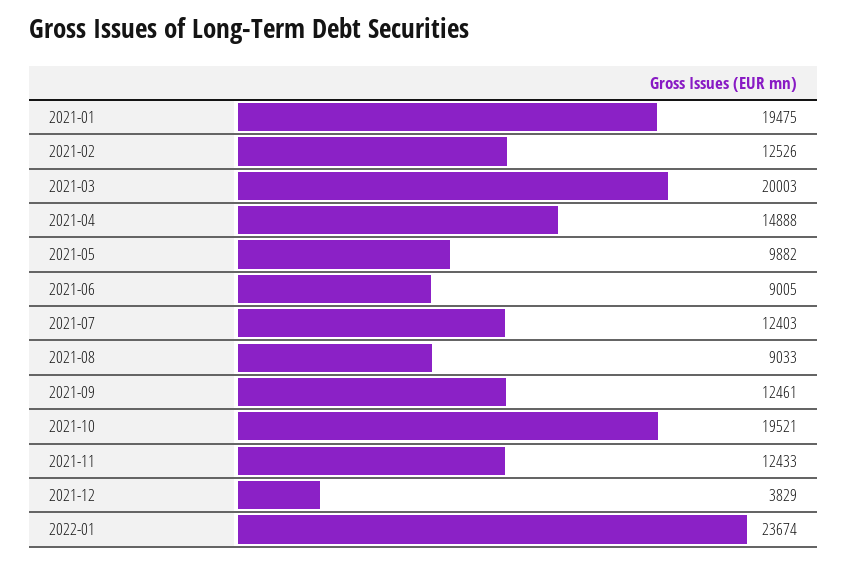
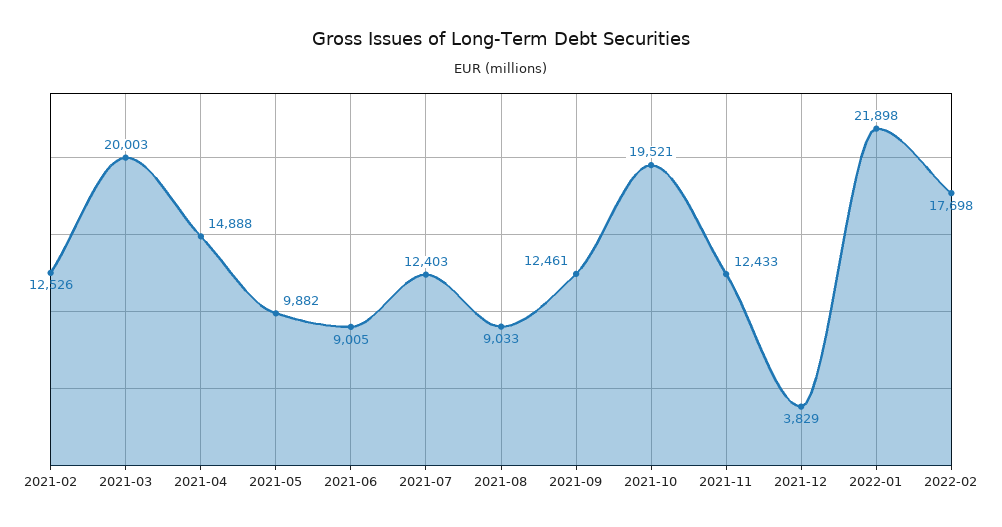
2021-01: 19475 -> none
2022-01: 23674 -> 21898
2022-02: none -> 17698

